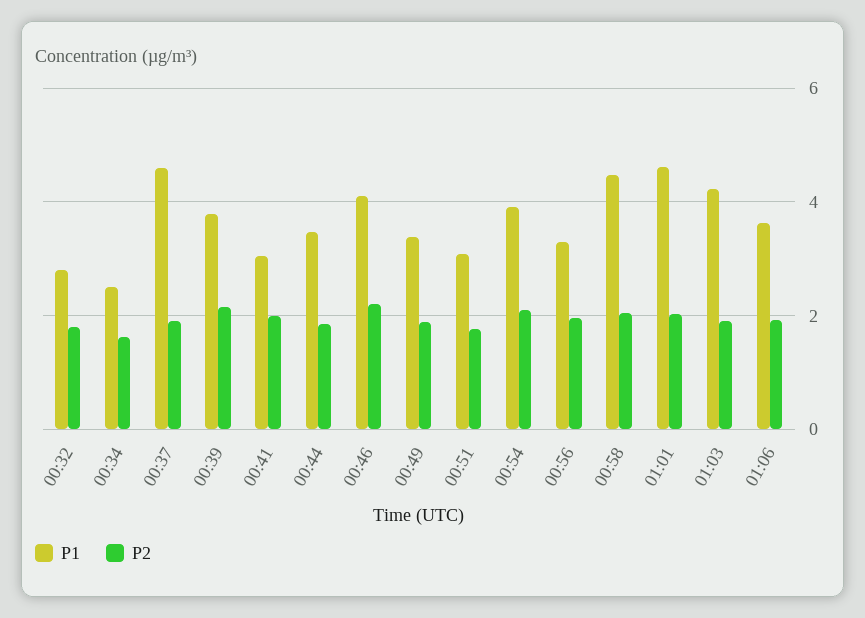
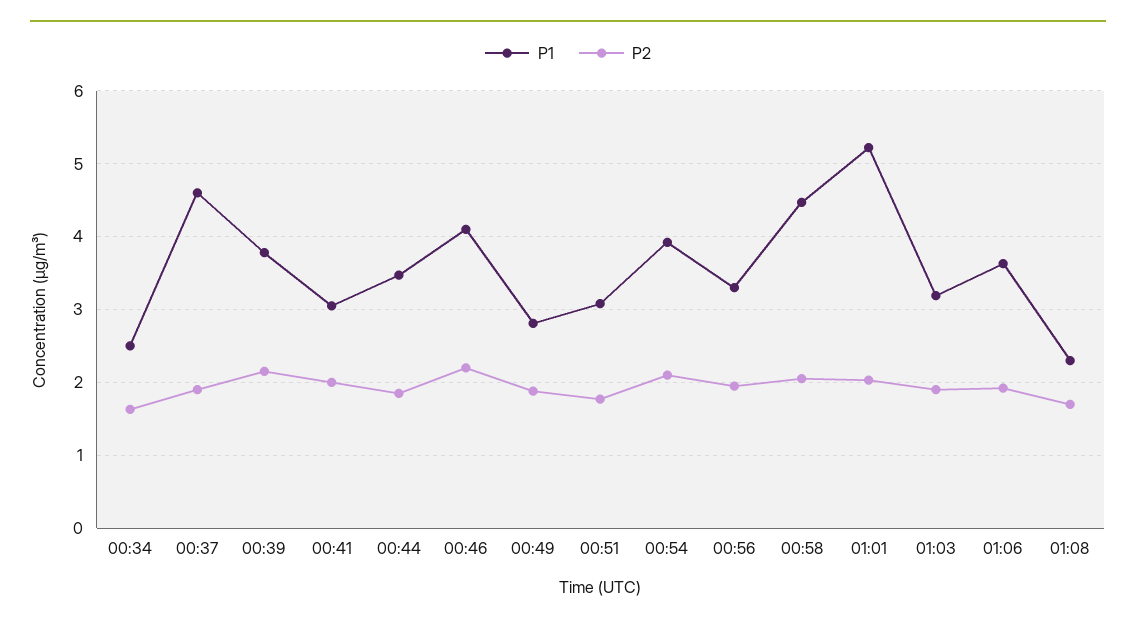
P1, 00:32: 2.8 -> none
P2, 00:32: 1.8 -> none
P1, 00:49: 3.4 -> 2.8
P1, 01:01: 4.6 -> 5.2
P1, 01:03: 4.2 -> 3.2
P1, 01:08: none -> 2.3
P2, 01:08: none -> 1.7

